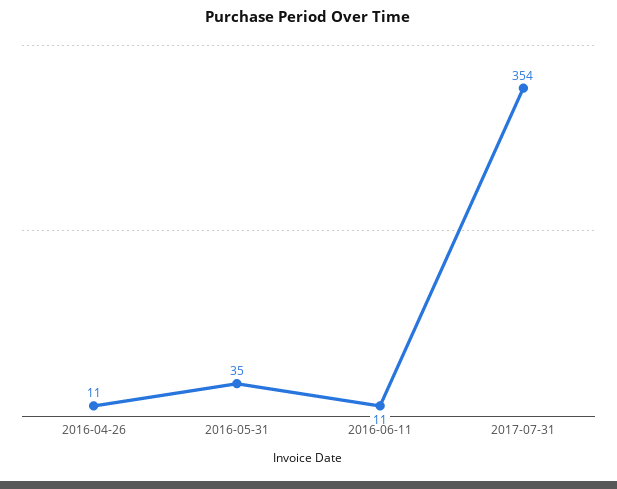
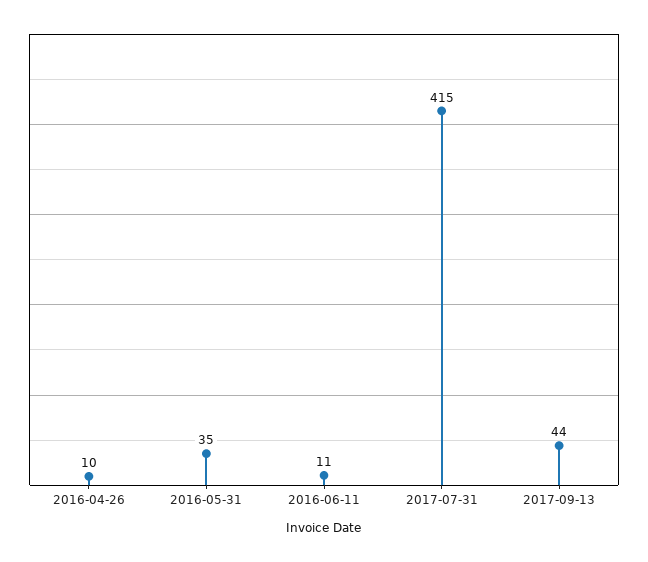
2016-04-26: 11 -> 10
2017-07-31: 354 -> 415
2017-09-13: none -> 44

